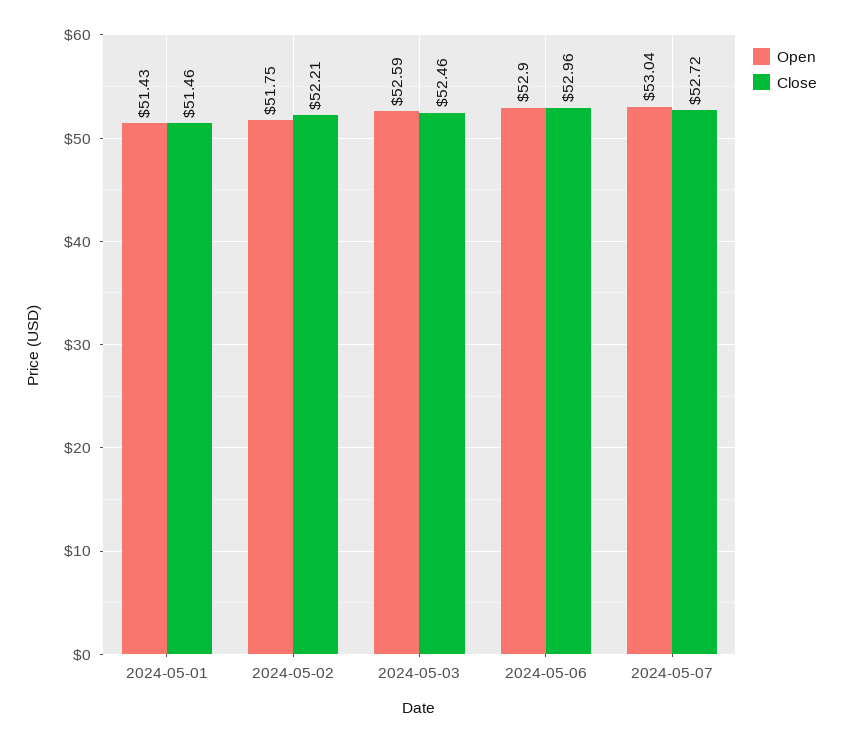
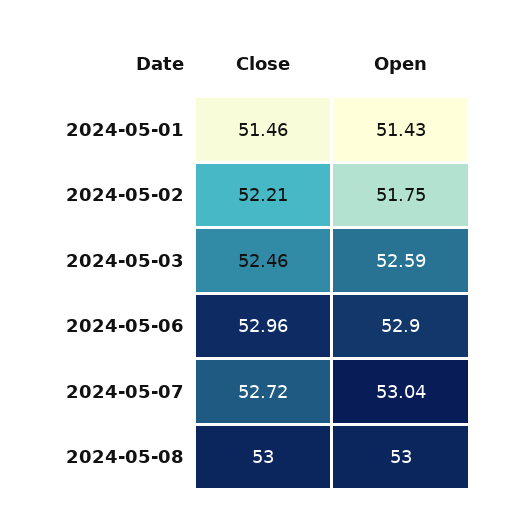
Close, 2024-05-08: none -> 53
Open, 2024-05-08: none -> 53

